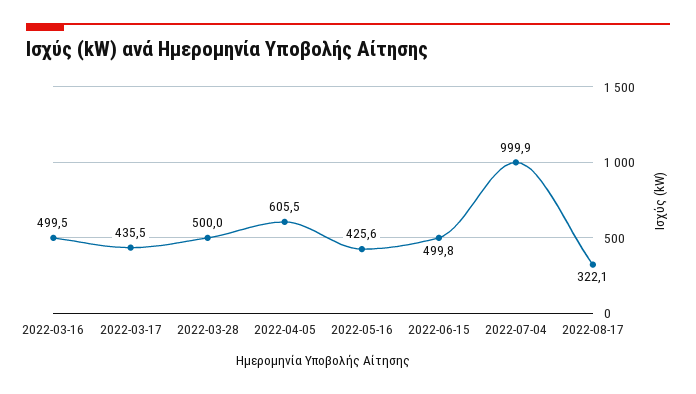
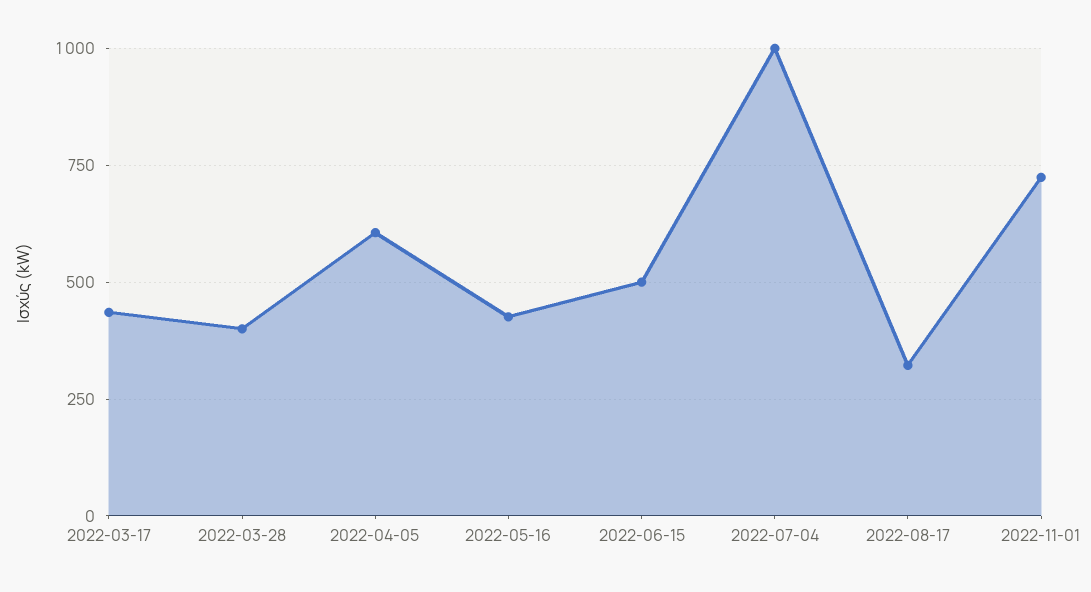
2022-03-16: 499.5 -> none
2022-03-28: 500 -> 400
2022-11-01: none -> 725

